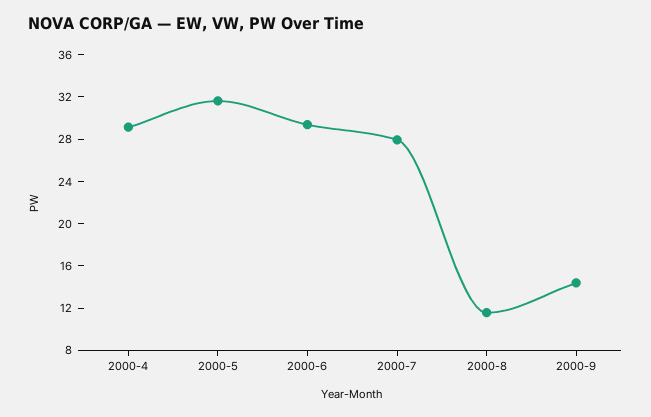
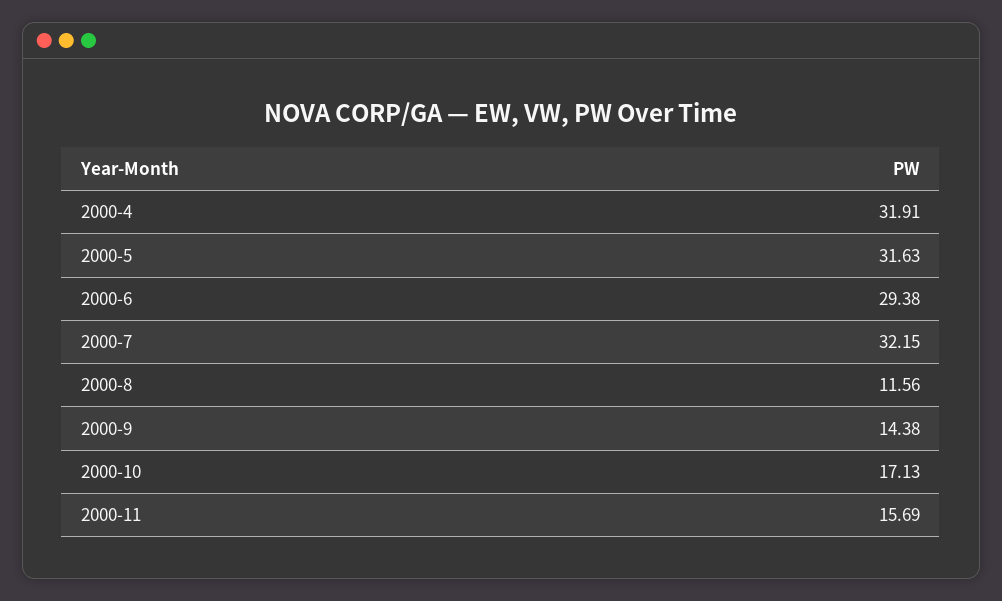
2000-4: 29 -> 31.91
2000-7: 28 -> 32.15
2000-10: none -> 17.13
2000-11: none -> 15.69

